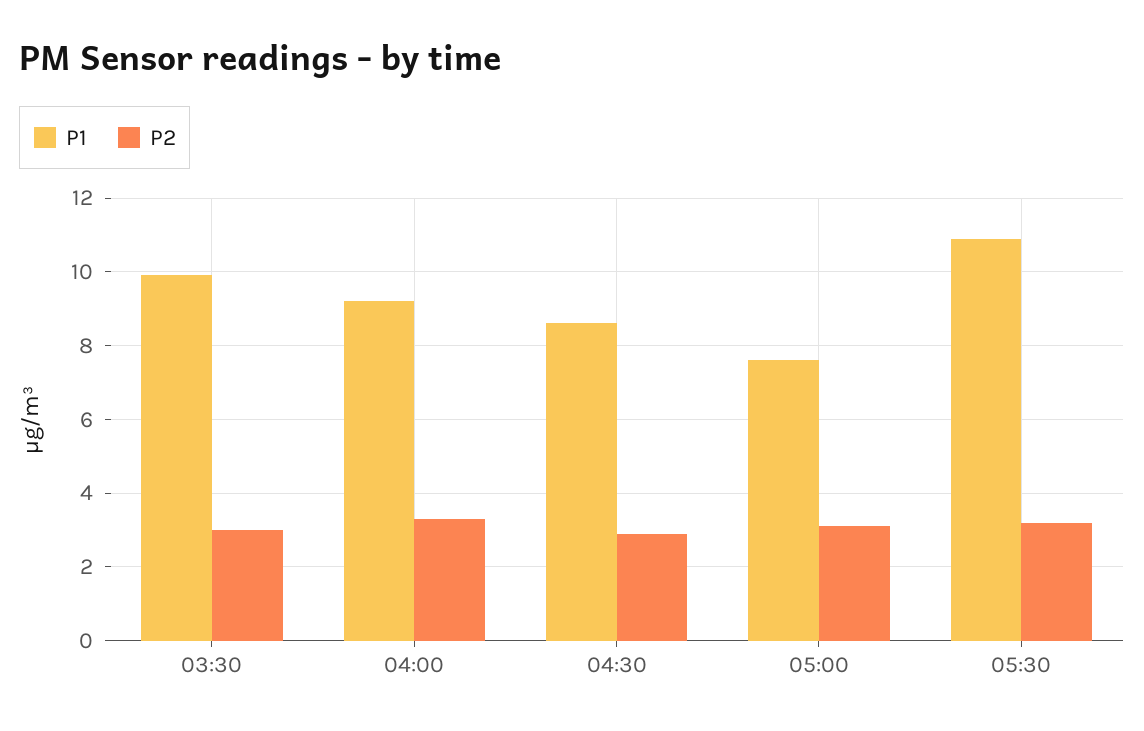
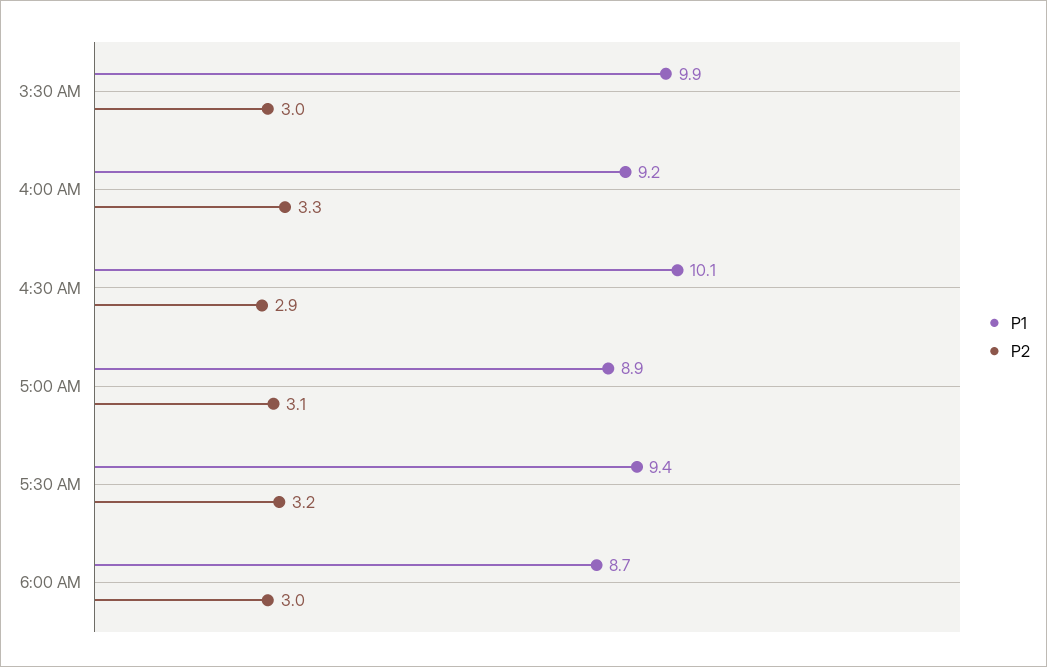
P1, 04:30: 8.5 -> 10.1
P1, 05:00: 7.5 -> 8.9
P1, 05:30: 11 -> 9.4
P1, 6:00 AM: none -> 8.7
P2, 6:00 AM: none -> 3

